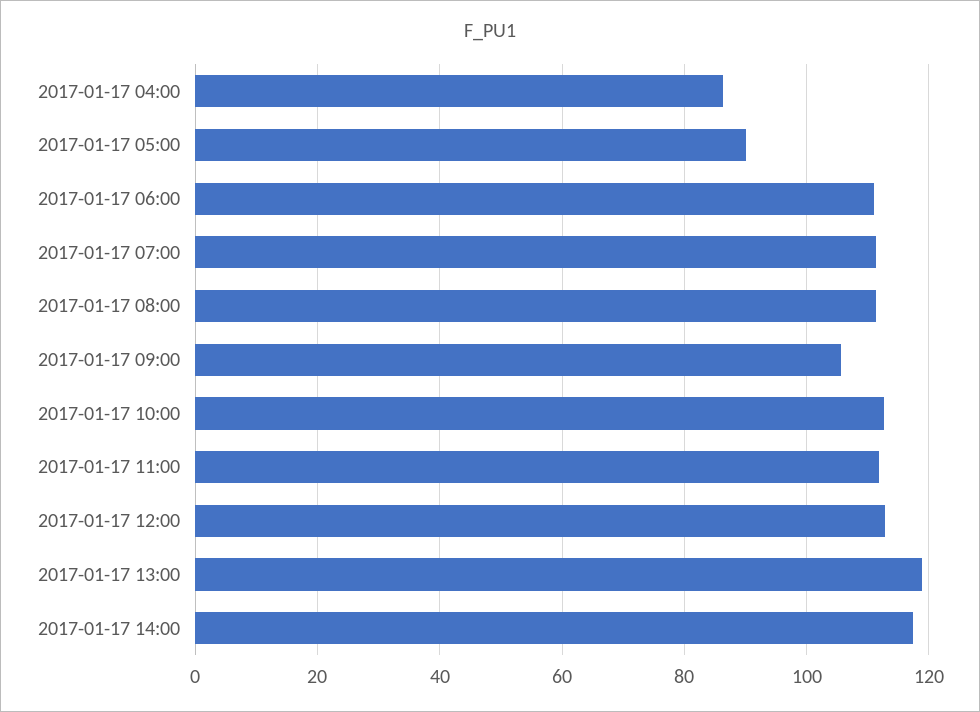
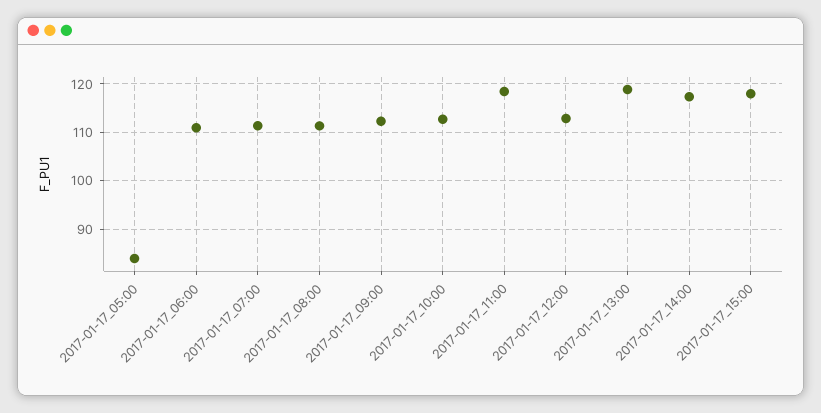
2017-01-17 04:00: 86 -> none
2017-01-17 05:00: 90 -> 84
2017-01-17 09:00: 106 -> 112
2017-01-17 11:00: 112 -> 118
2017-01-17_15:00: none -> 118

